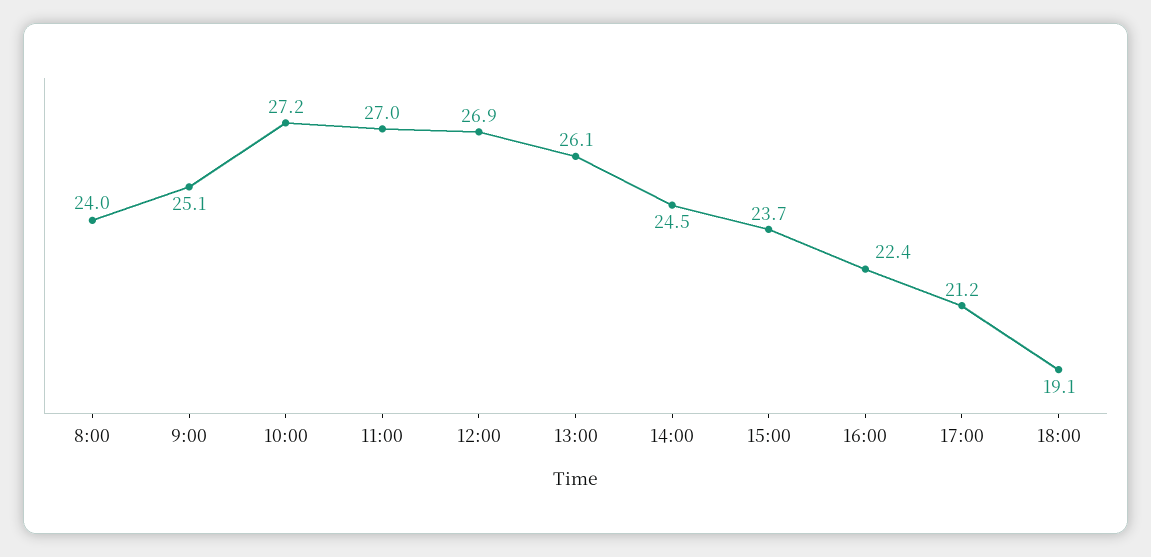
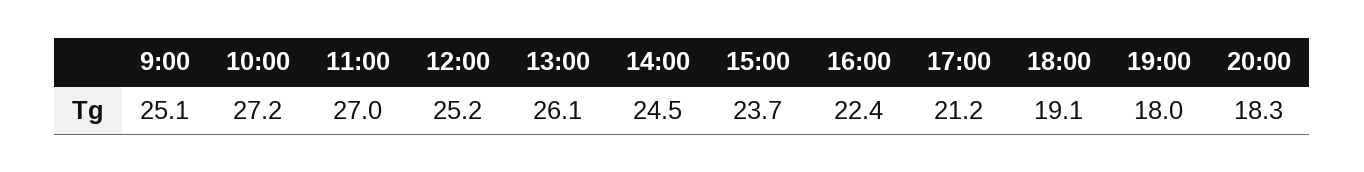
8:00: 24 -> none
12:00: 26.9 -> 25.2
19:00: none -> 18
20:00: none -> 18.3

